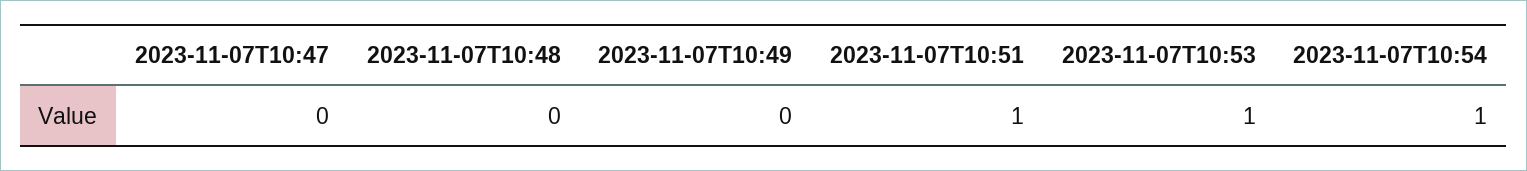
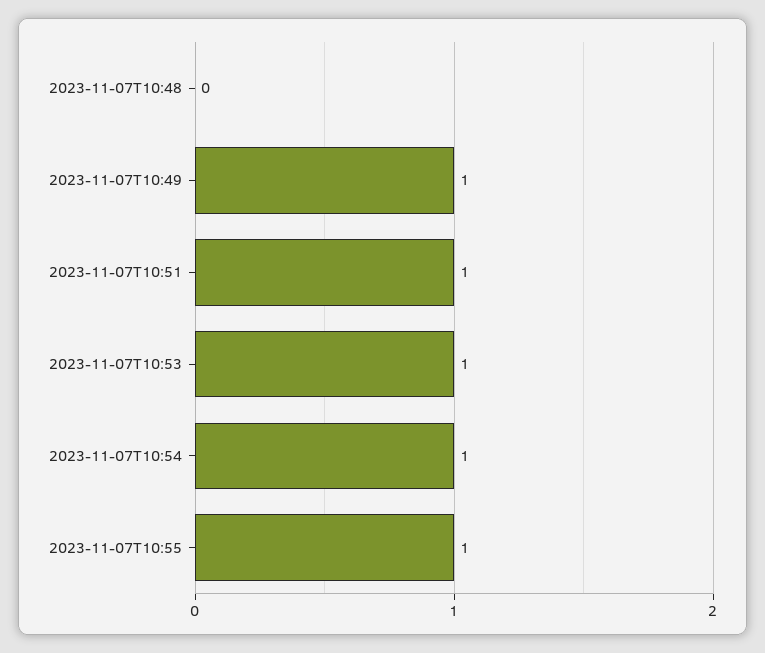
2023-11-07T10:47: 0 -> none
2023-11-07T10:49: 0 -> 1
2023-11-07T10:55: none -> 1

